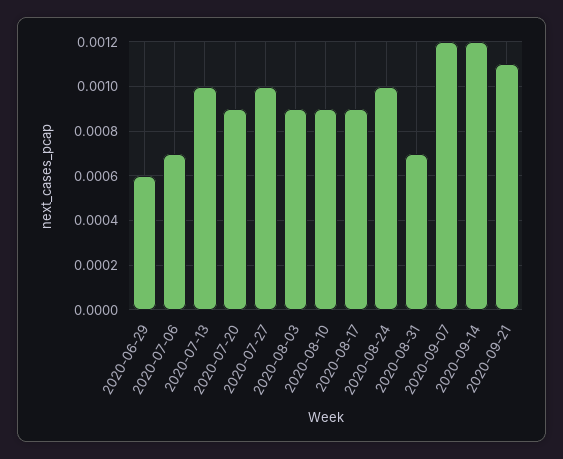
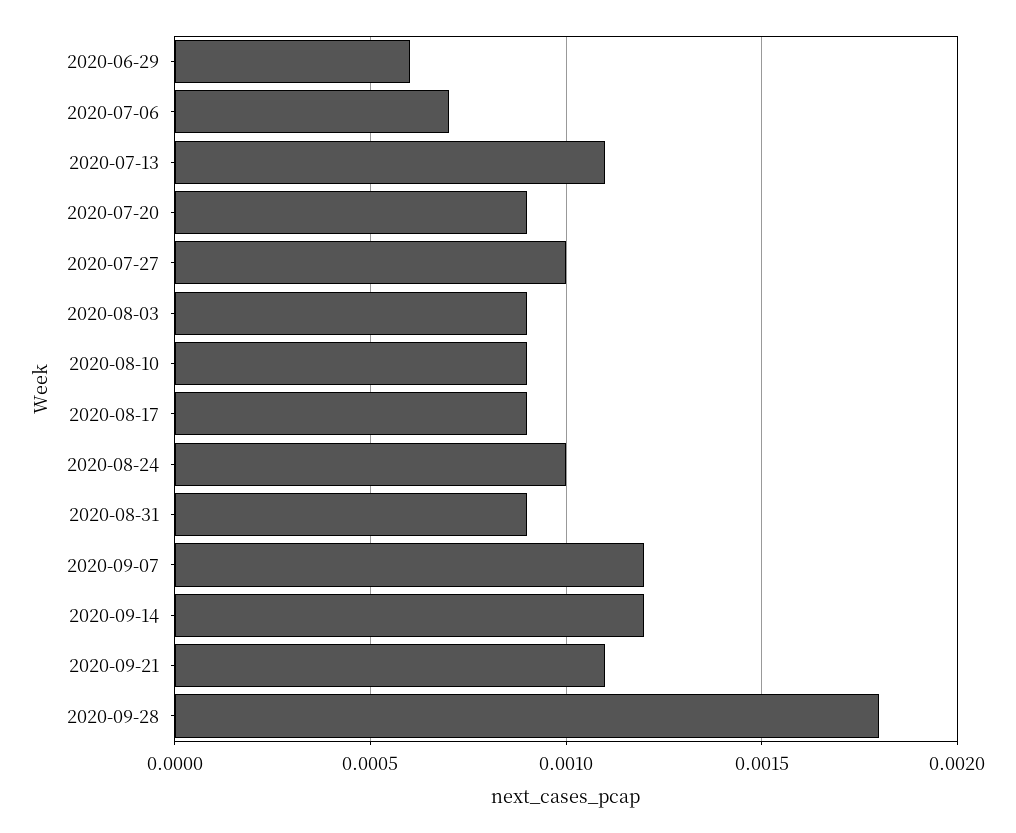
2020-07-13: 0.001 -> 0.0011
2020-08-31: 0.0007 -> 0.0009
2020-09-28: none -> 0.0018

